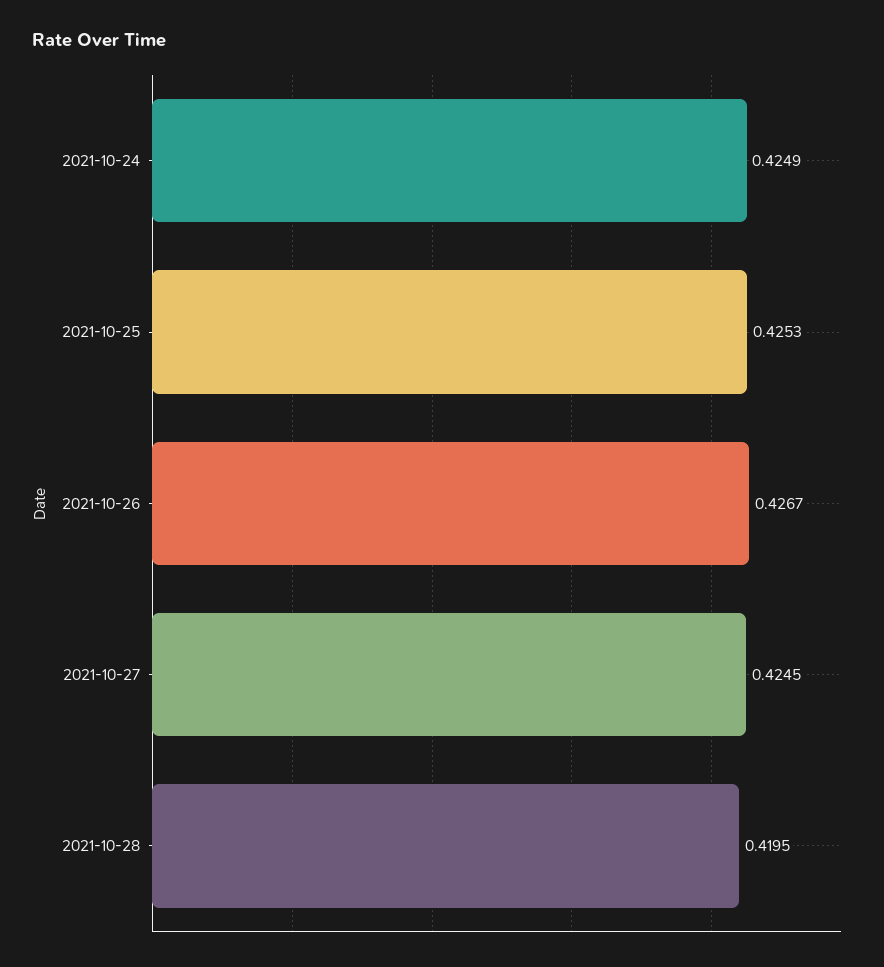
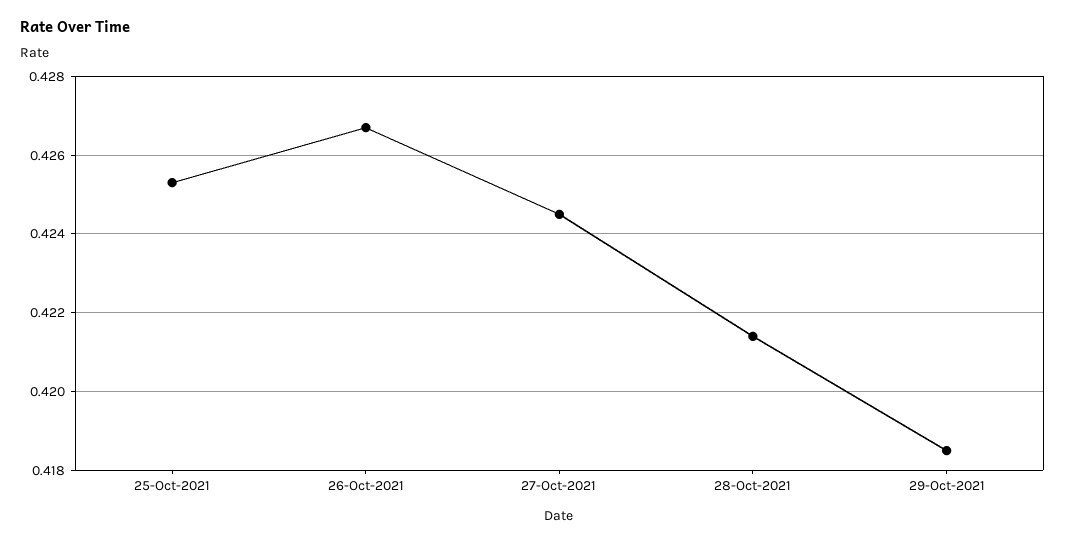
2021-10-24: 0.4249 -> none
2021-10-28: 0.4195 -> 0.4215
29-Oct-2021: none -> 0.4185

